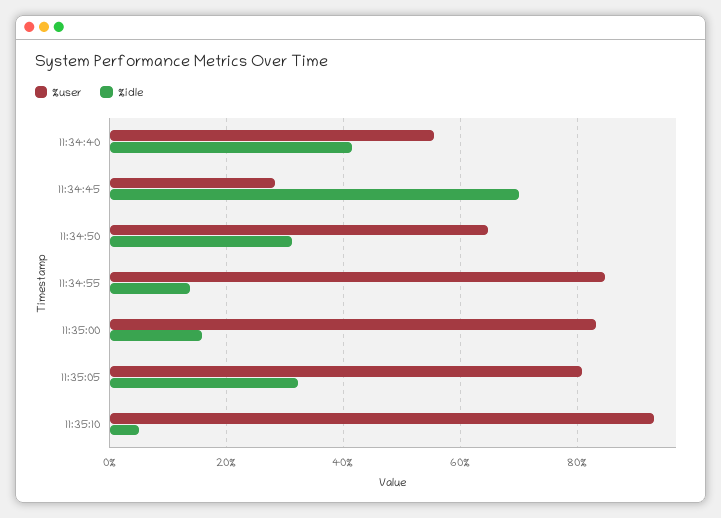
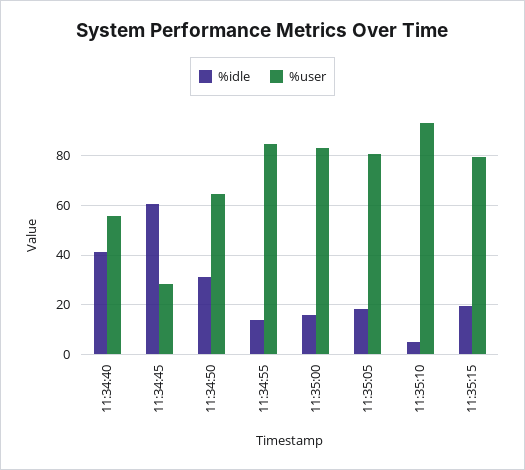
%idle, 11:34:45: 70 -> 60
%idle, 11:35:05: 32 -> 17.5
%idle, 11:35:15: none -> 20
%user, 11:35:15: none -> 80

